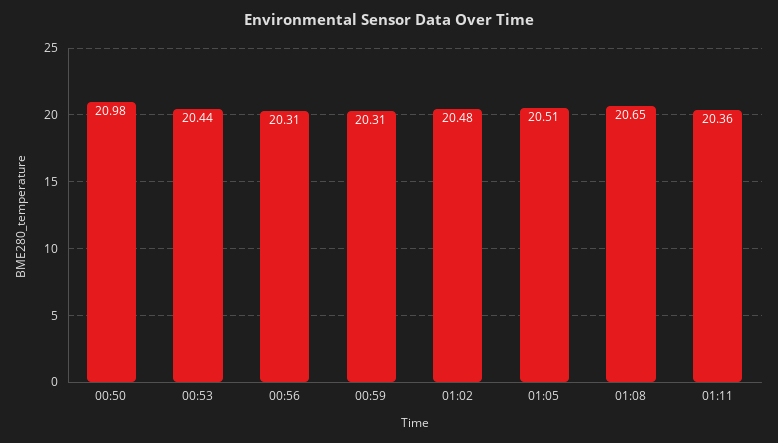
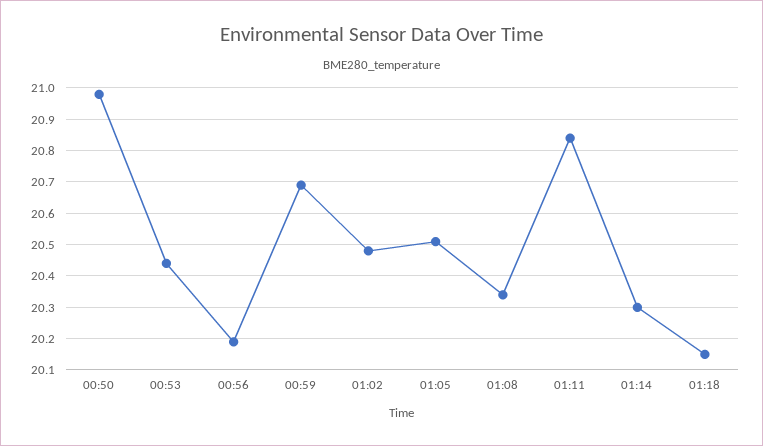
00:56: 20.31 -> 20.2
00:59: 20.31 -> 20.7
01:08: 20.65 -> 20.35
01:11: 20.36 -> 20.85
01:14: none -> 20.3
01:18: none -> 20.15

